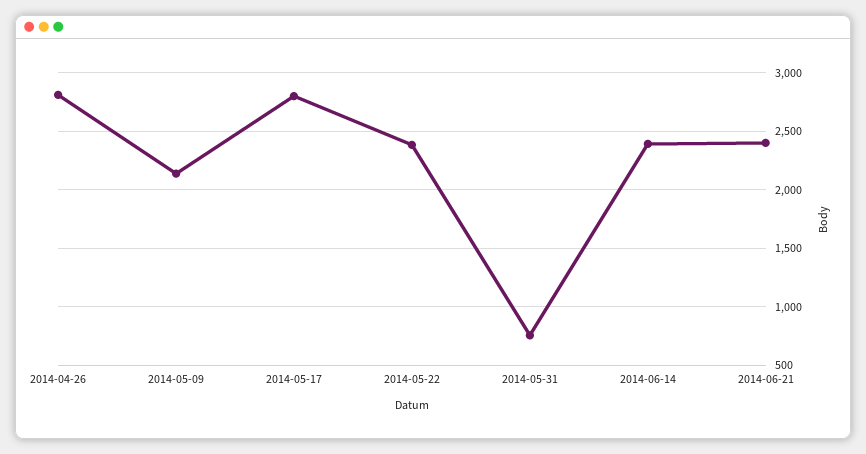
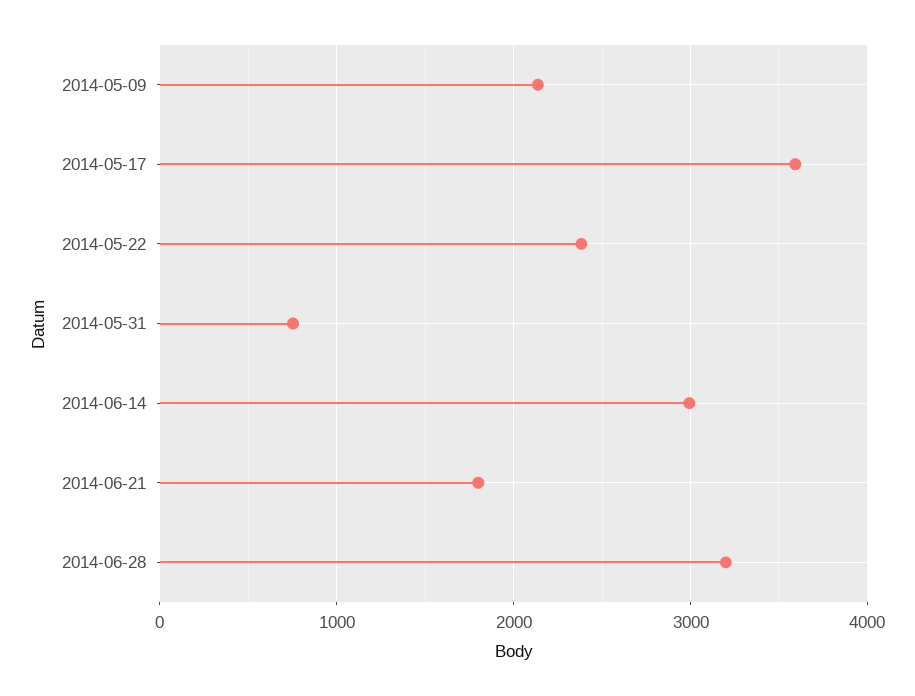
2014-04-26: 2800 -> none
2014-05-17: 2800 -> 3600
2014-06-14: 2400 -> 3000
2014-06-21: 2400 -> 1800
2014-06-28: none -> 3200

